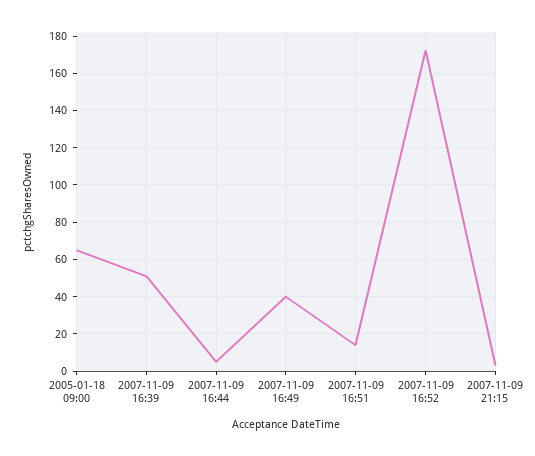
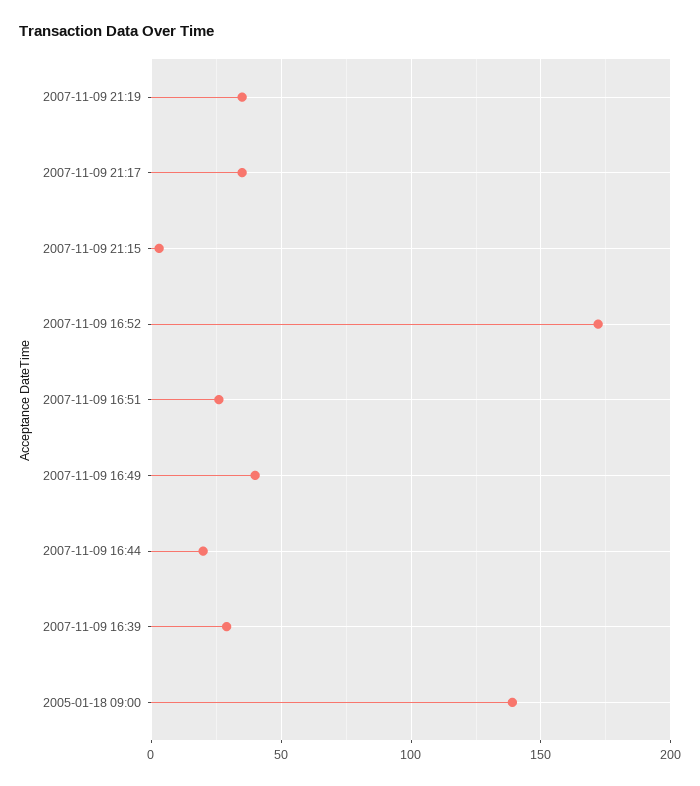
2005-01-18 09:00: 65 -> 140
2007-11-09 16:39: 50 -> 30
2007-11-09 16:44: 5 -> 20
2007-11-09 16:51: 15 -> 25
2007-11-09 21:19: none -> 35
2007-11-09 21:17: none -> 35

